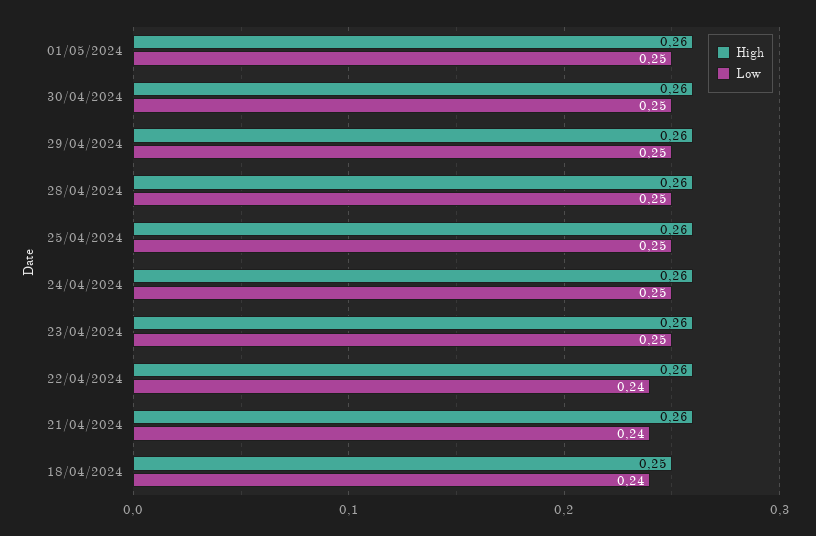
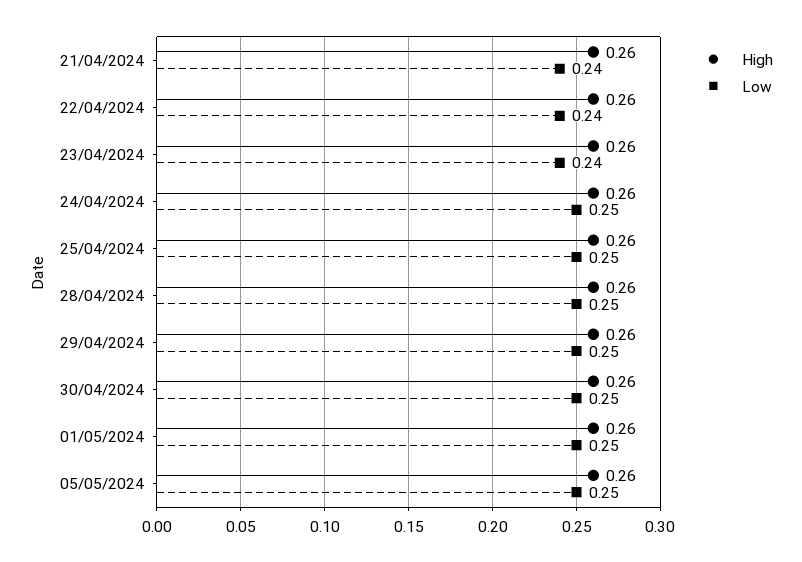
Low, 23/04/2024: 0.25 -> 0.24
High, 18/04/2024: 0.25 -> none
Low, 18/04/2024: 0.24 -> none
High, 05/05/2024: none -> 0.26
Low, 05/05/2024: none -> 0.25

